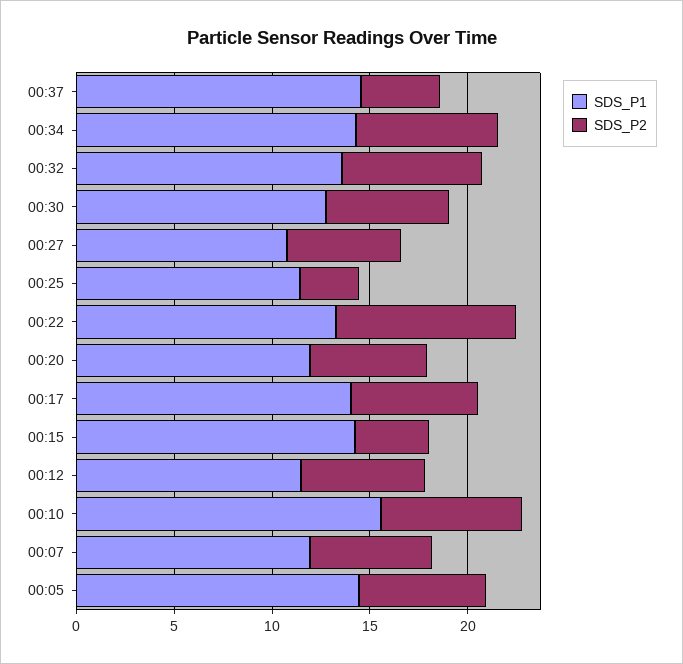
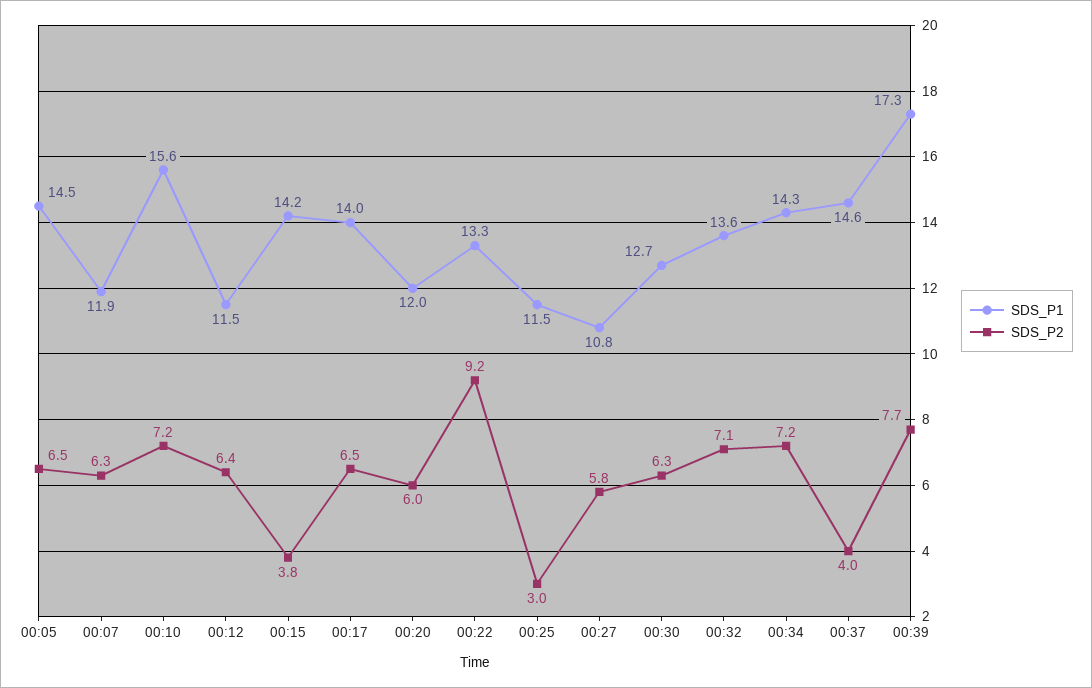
SDS_P1, 00:39: none -> 17.3
SDS_P2, 00:39: none -> 7.7

